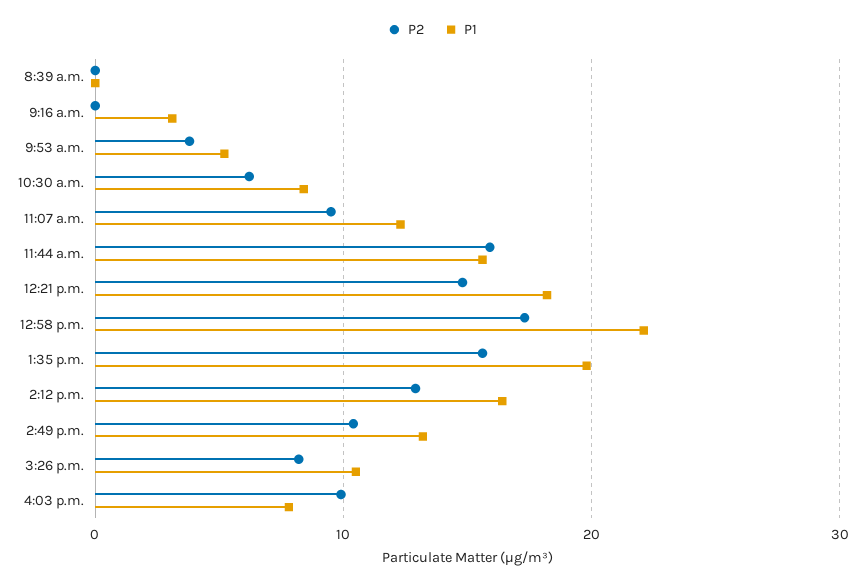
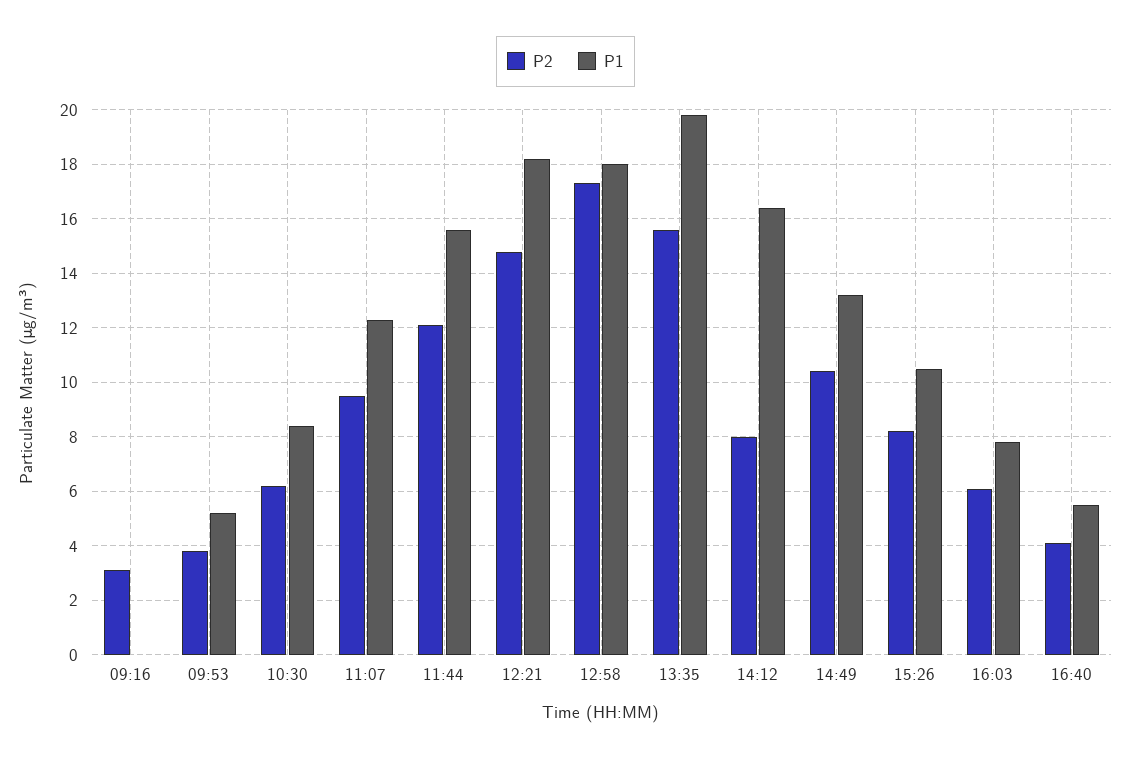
P2, 8:39 a.m.: 0 -> none
P1, 8:39 a.m.: 0 -> none
P2, 9:16 a.m.: 0 -> 3
P1, 9:16 a.m.: 3 -> 0
P2, 11:44 a.m.: 16 -> 12
P1, 12:58 p.m.: 22 -> 18
P2, 2:12 p.m.: 13 -> 8
P2, 4:03 p.m.: 10 -> 6
P2, 16:40: none -> 4
P1, 16:40: none -> 5.5

